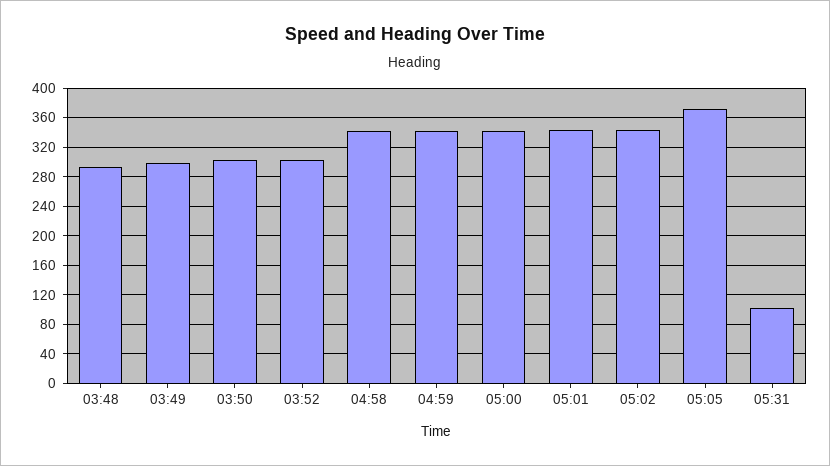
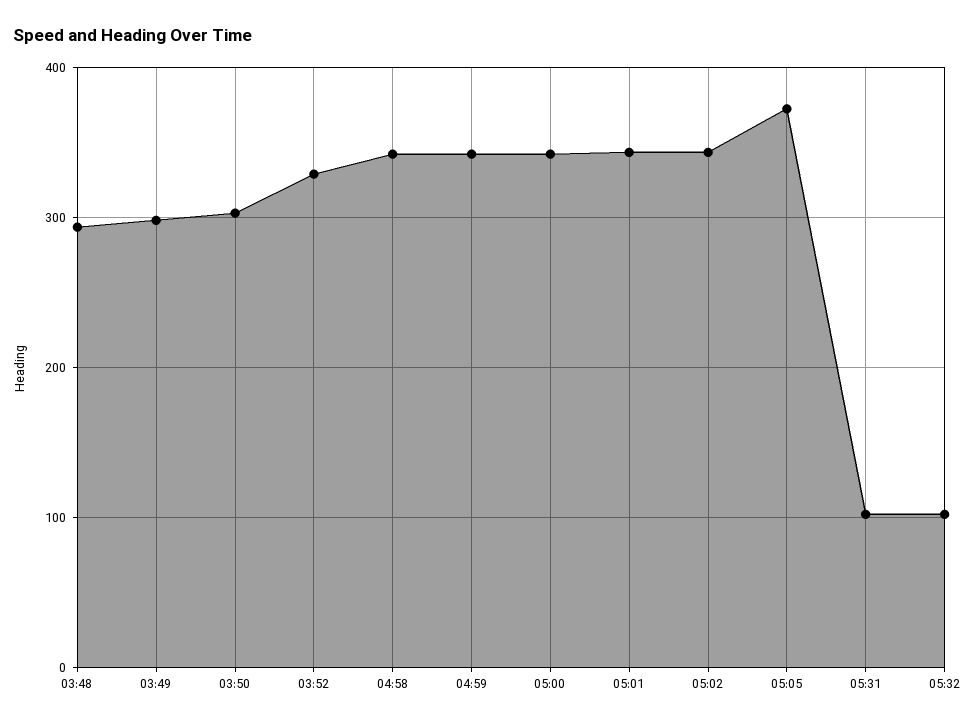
03:52: 300 -> 330
05:32: none -> 100

